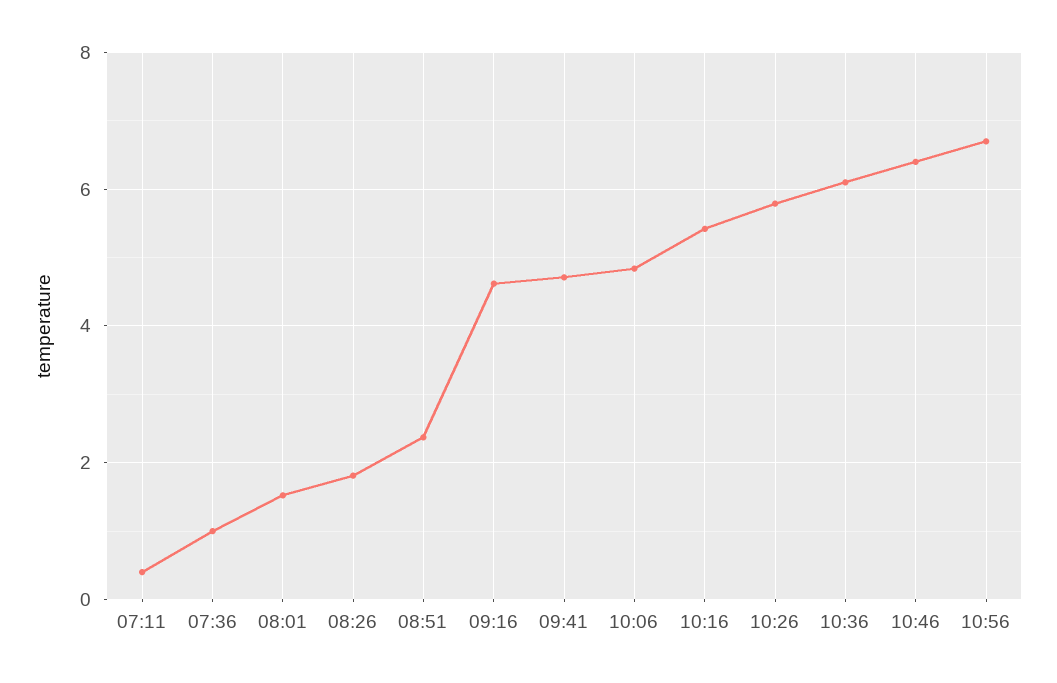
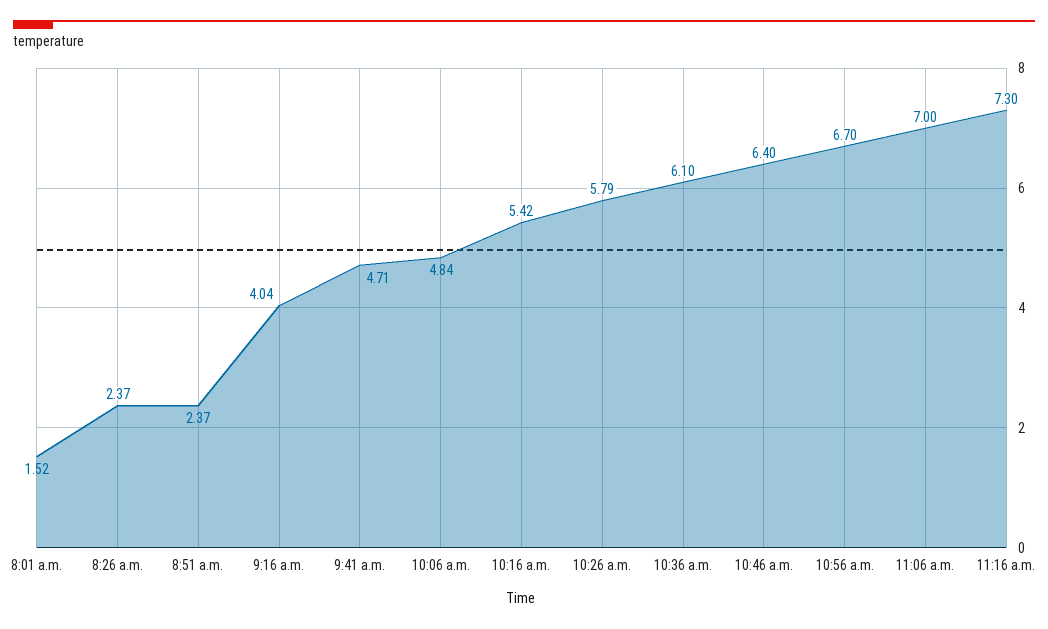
07:11: 0.4 -> none
07:36: 1 -> none
08:26: 1.8 -> 2.37
09:16: 4.6 -> 4.04
11:06 a.m.: none -> 7
11:16 a.m.: none -> 7.3

